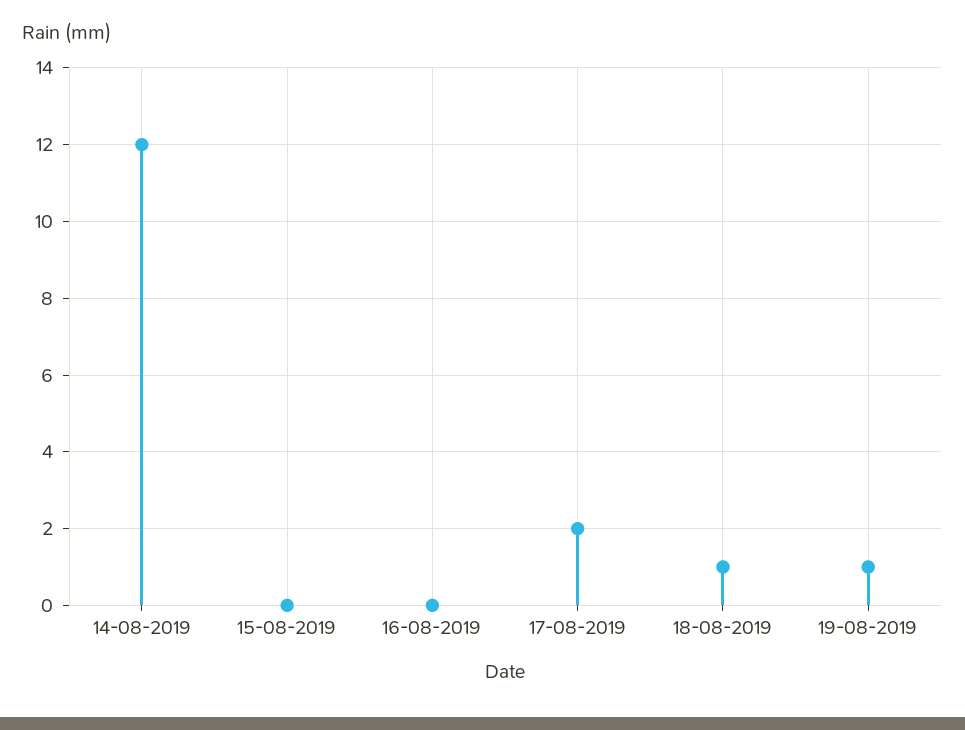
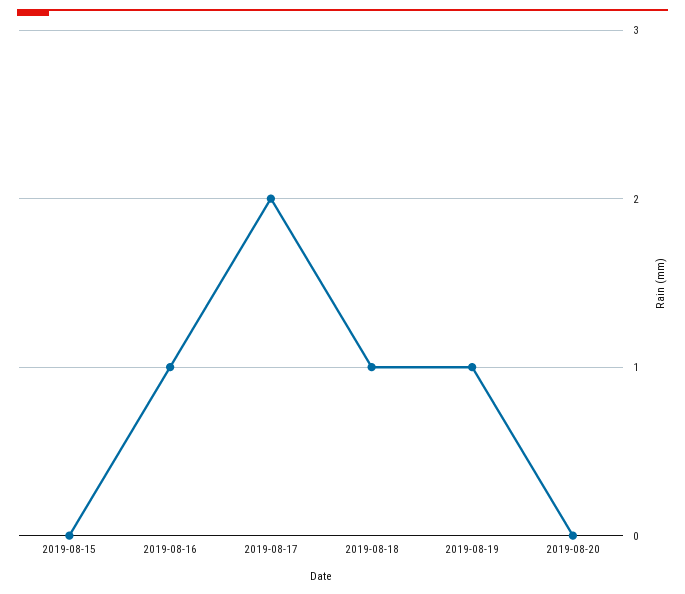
14-08-2019: 12 -> none
16-08-2019: 0 -> 1
2019-08-20: none -> 0

